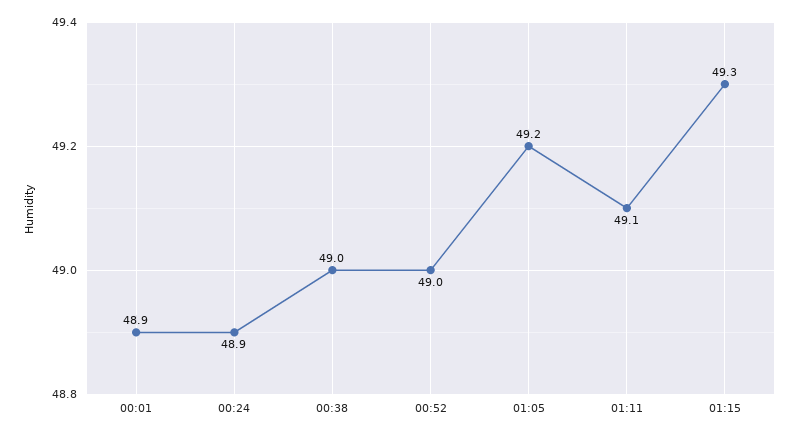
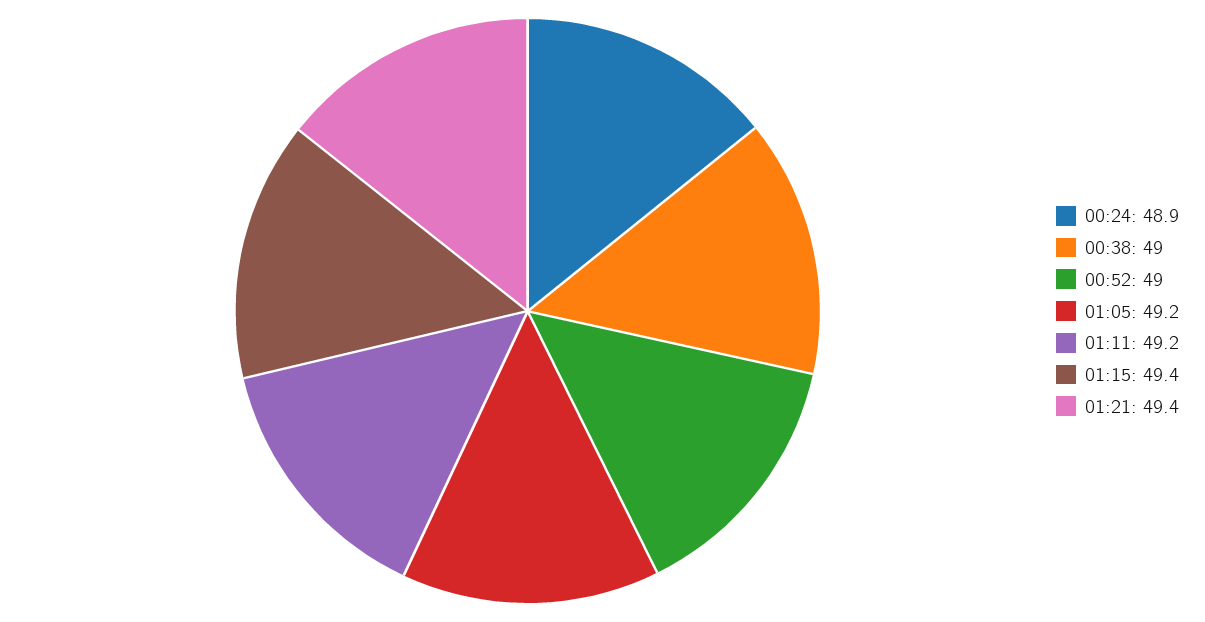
00:01: 48.9 -> none
01:11: 49.1 -> 49.2
01:15: 49.3 -> 49.4
01:21: none -> 49.4

